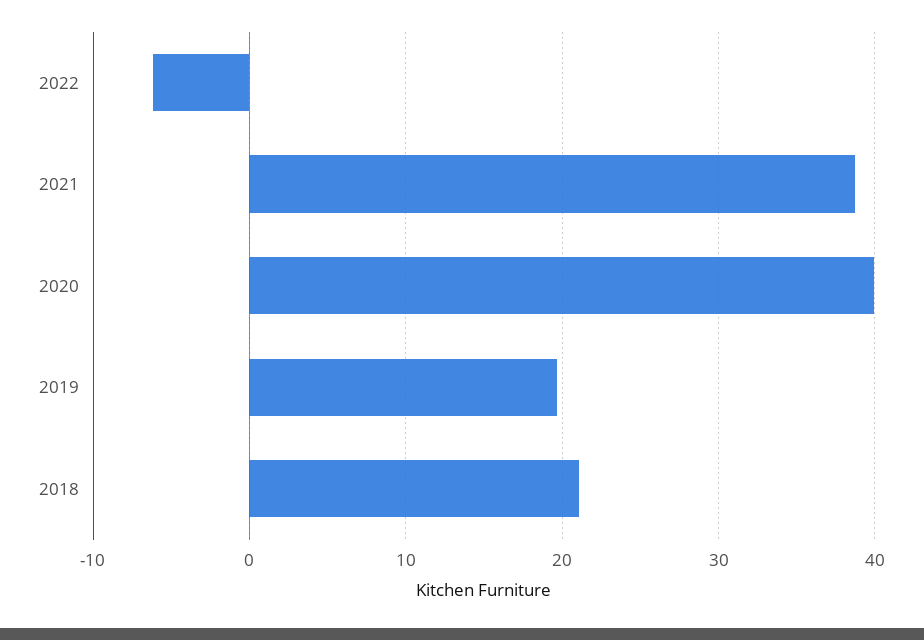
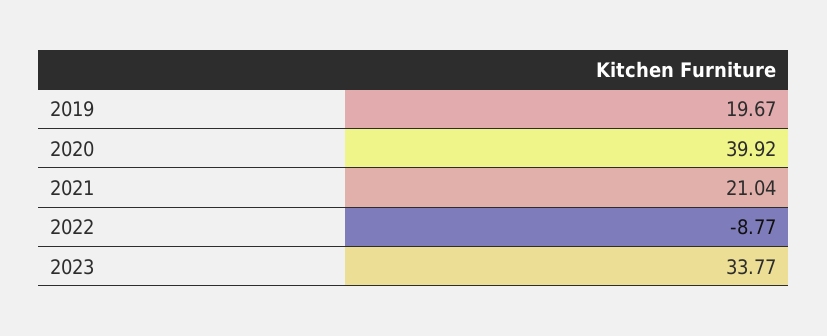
2022: -6 -> -8.77
2021: 39 -> 21.04
2018: 21 -> none
2023: none -> 33.77

